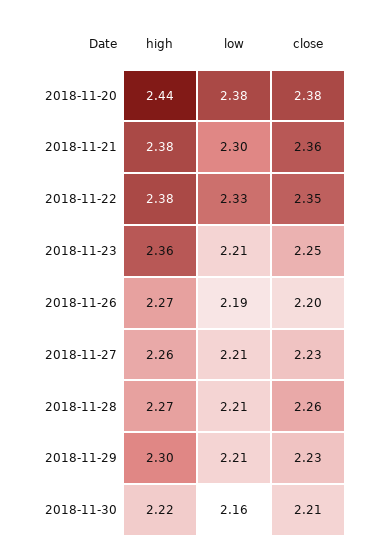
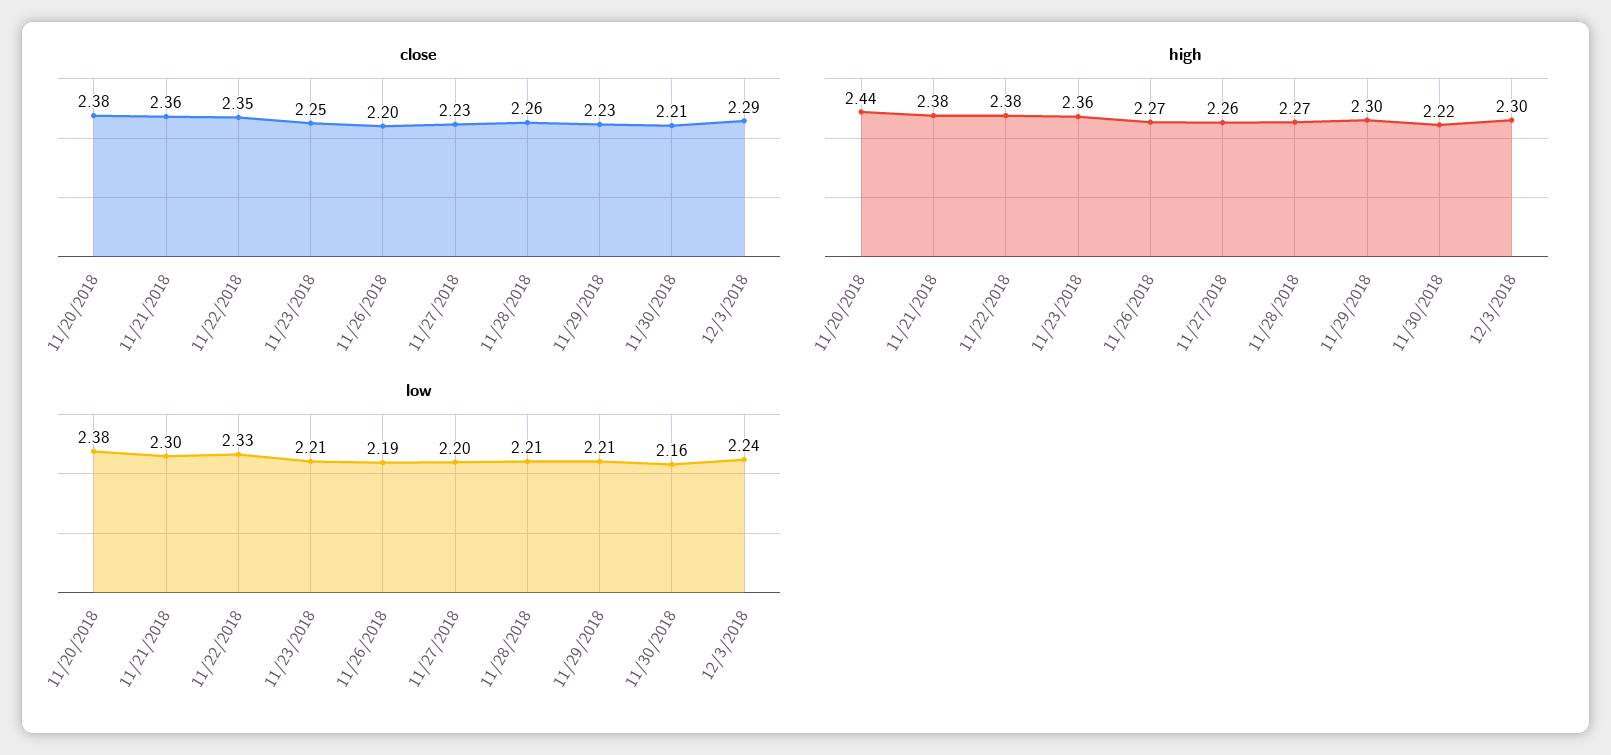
low, 2018-11-27: 2.21 -> 2.2
close, 12/3/2018: none -> 2.29
high, 12/3/2018: none -> 2.3
low, 12/3/2018: none -> 2.24

